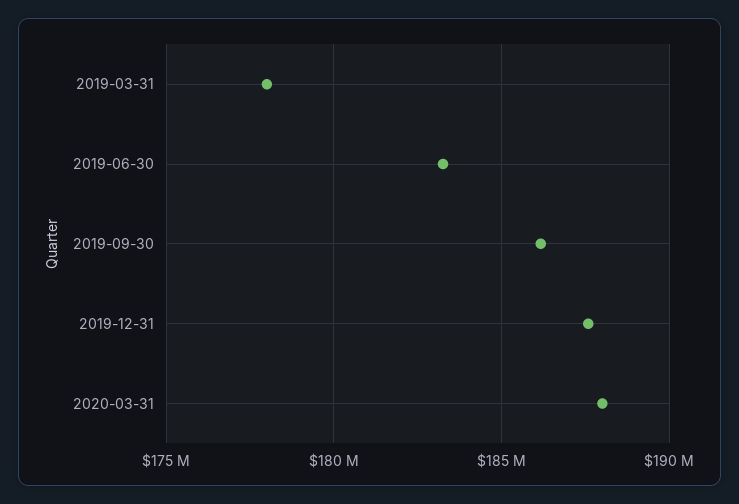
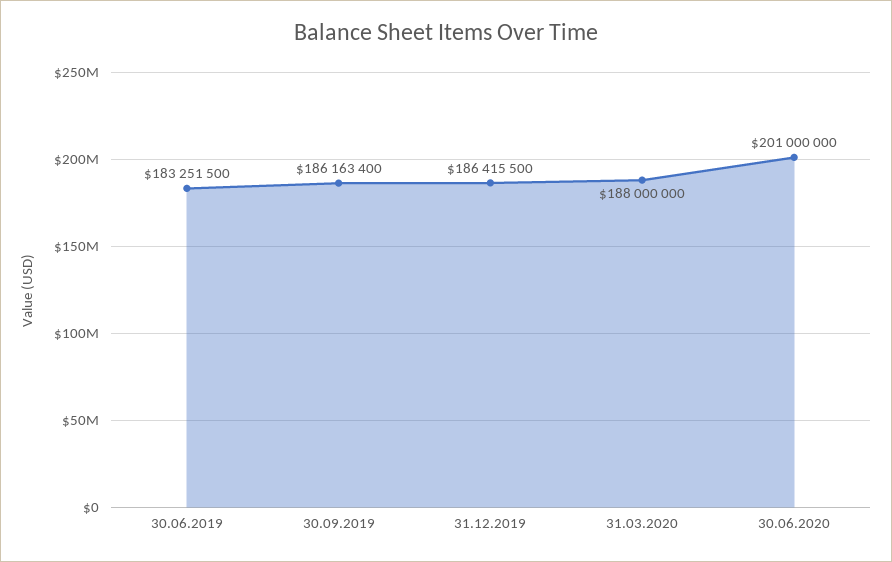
2019-03-31: 178000000 -> none
2019-12-31: 187500000 -> 186415500
30.06.2020: none -> 201000000

